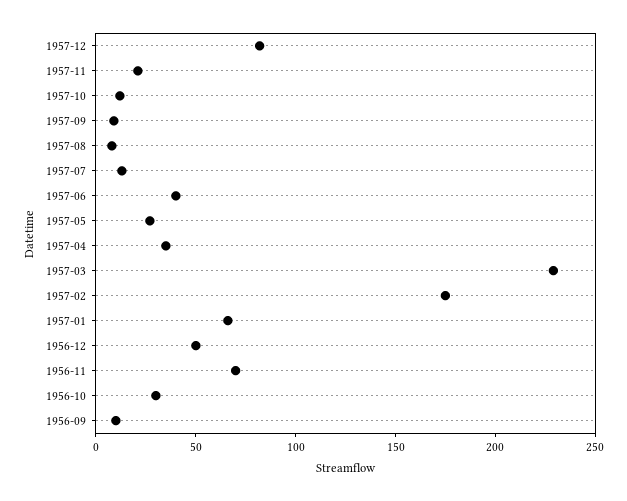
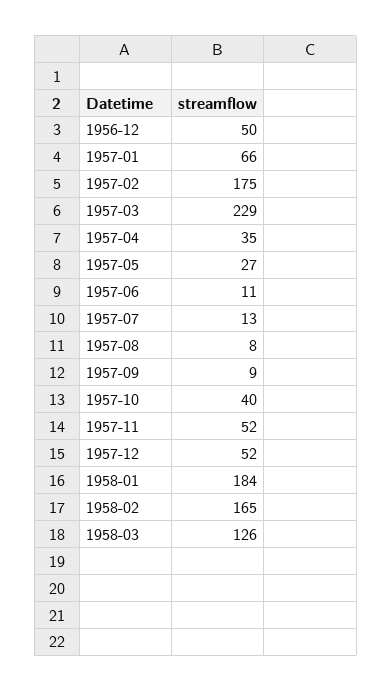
1957-12: 80 -> 52
1957-11: 20 -> 52
1957-10: 10 -> 40
1957-06: 40 -> 11
1956-11: 70 -> none
1956-10: 30 -> none
1956-09: 10 -> none
1958-01: none -> 184
1958-02: none -> 165
1958-03: none -> 126

